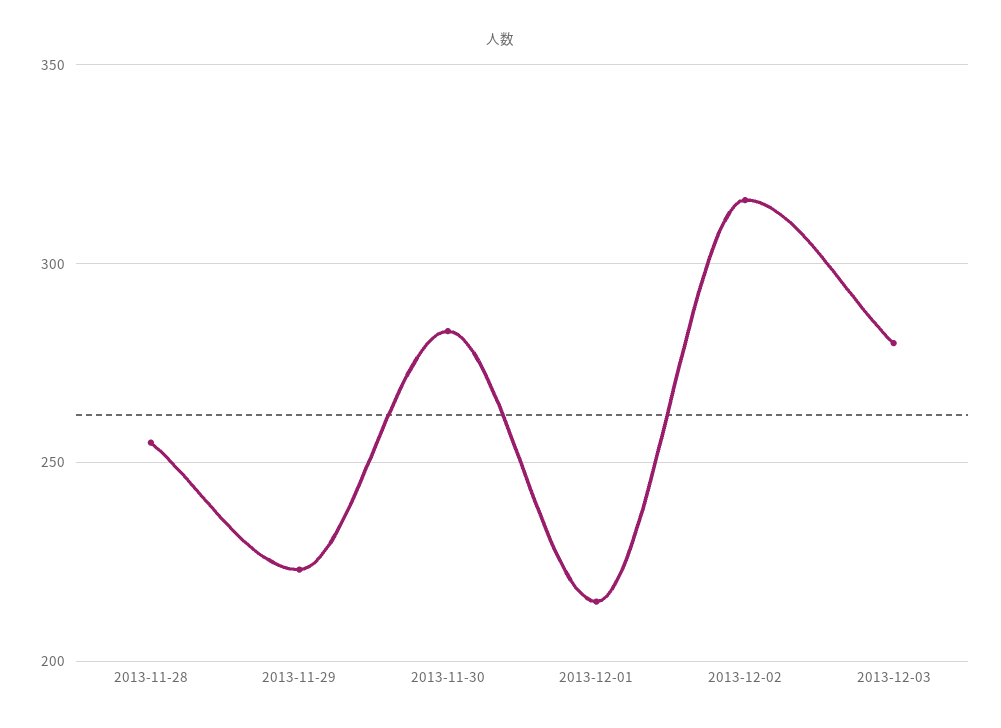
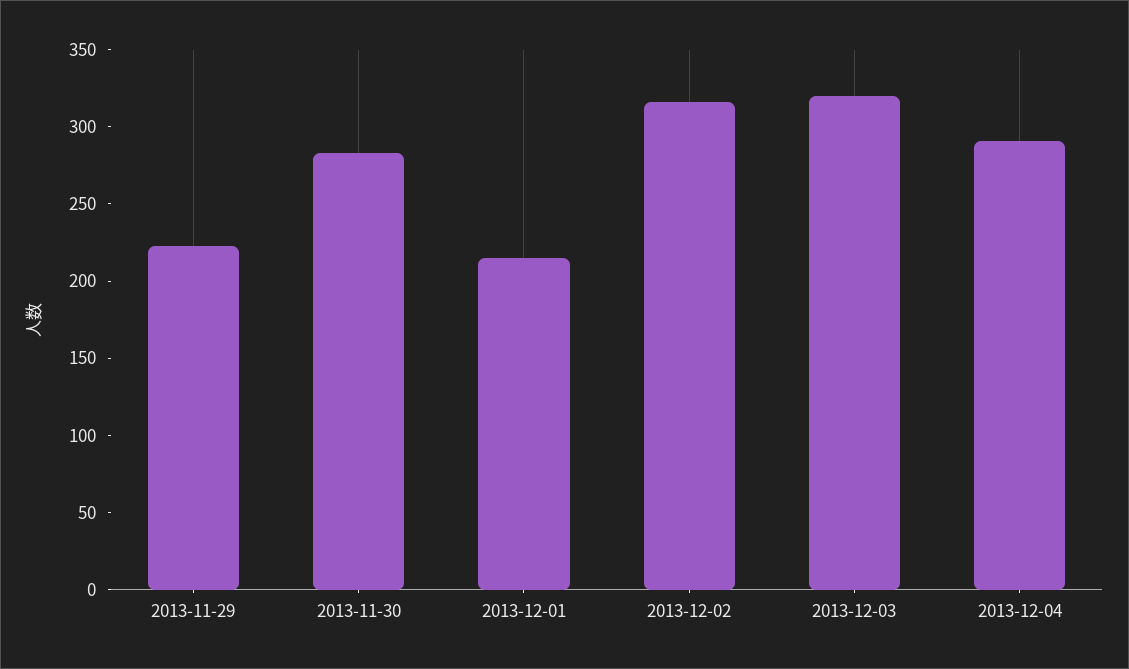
2013-11-28: 255 -> none
2013-12-03: 280 -> 320
2013-12-04: none -> 290

